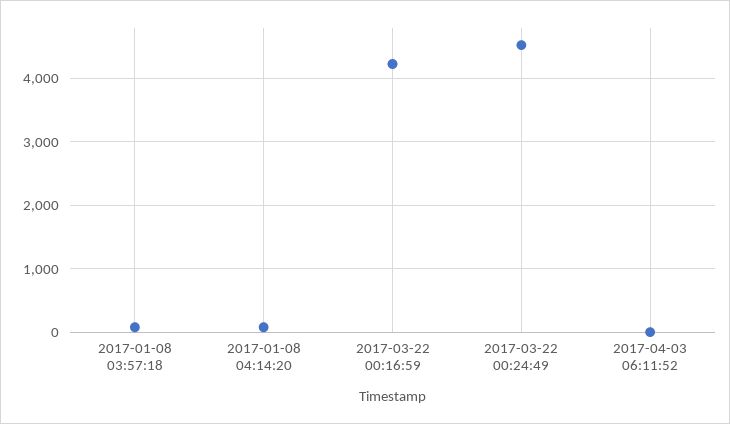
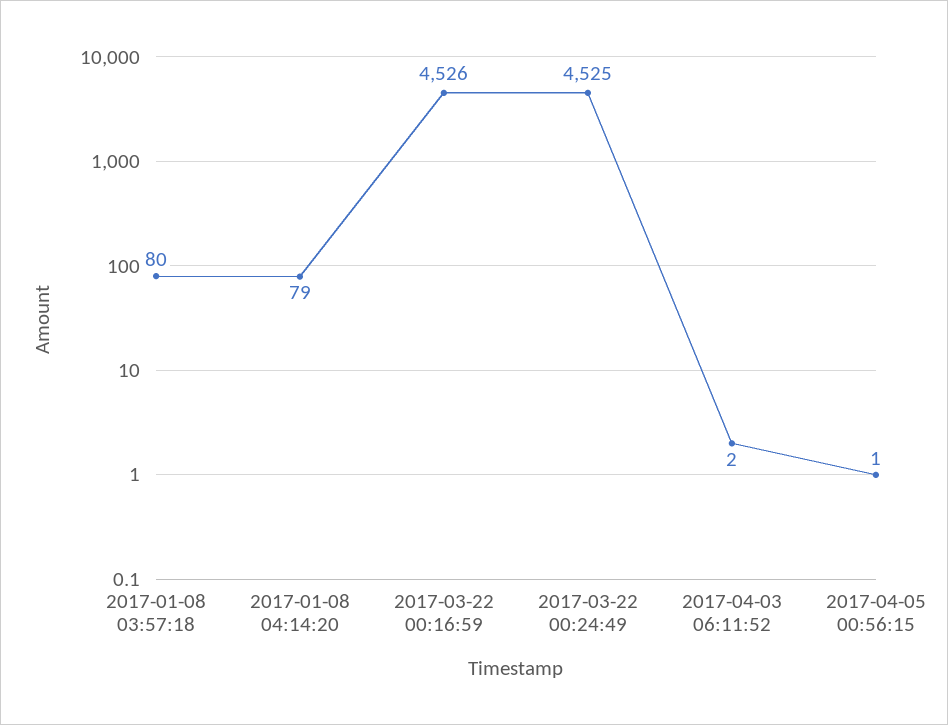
2017-03-22 00:16:59: 4200 -> 4526
2017-04-05 00:56:15: none -> 1

